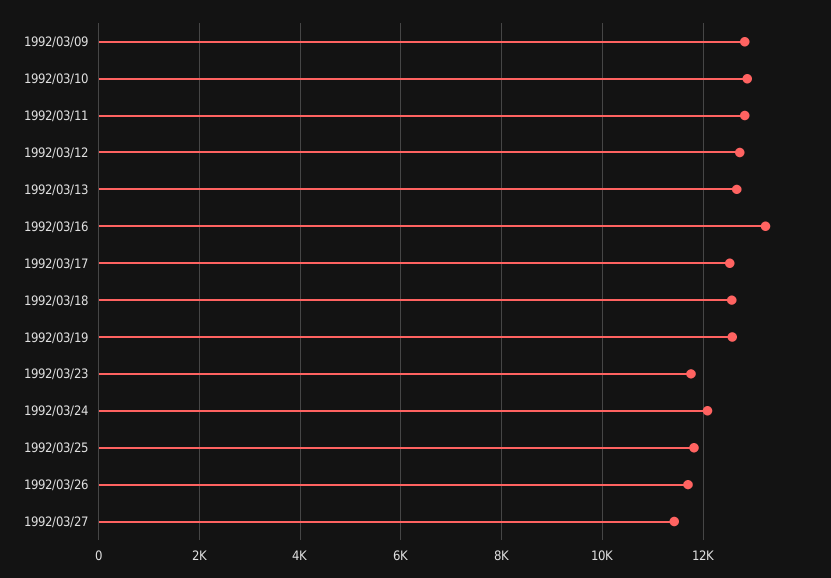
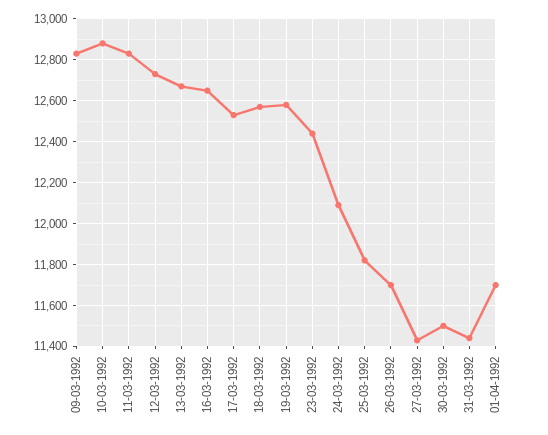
1992/03/16: 13200 -> 12650
1992/03/23: 11800 -> 12450
30-03-1992: none -> 11500
31-03-1992: none -> 11450
01-04-1992: none -> 11700

